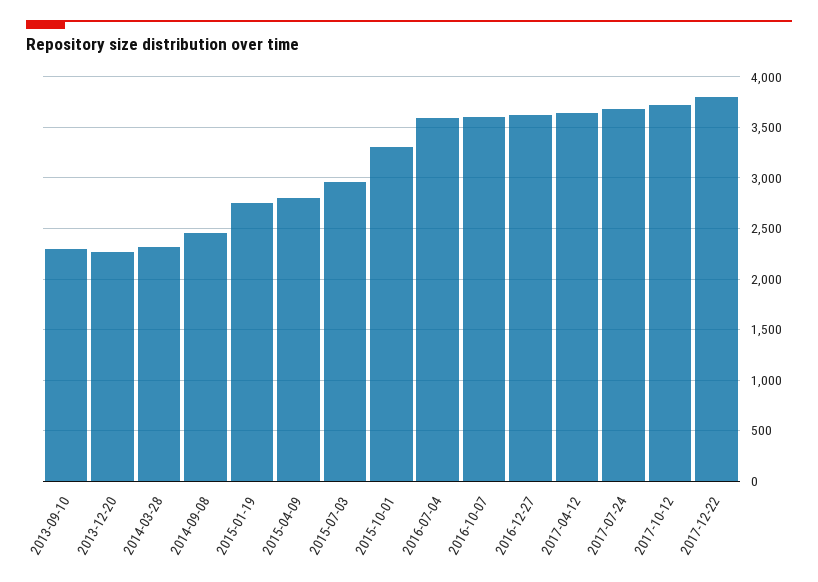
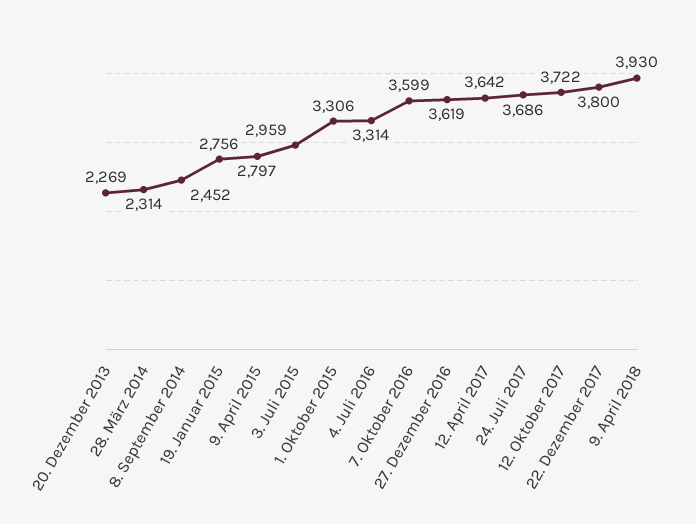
2013-09-10: 2300 -> none
2016-07-04: 3600 -> 3314
9. April 2018: none -> 3930

